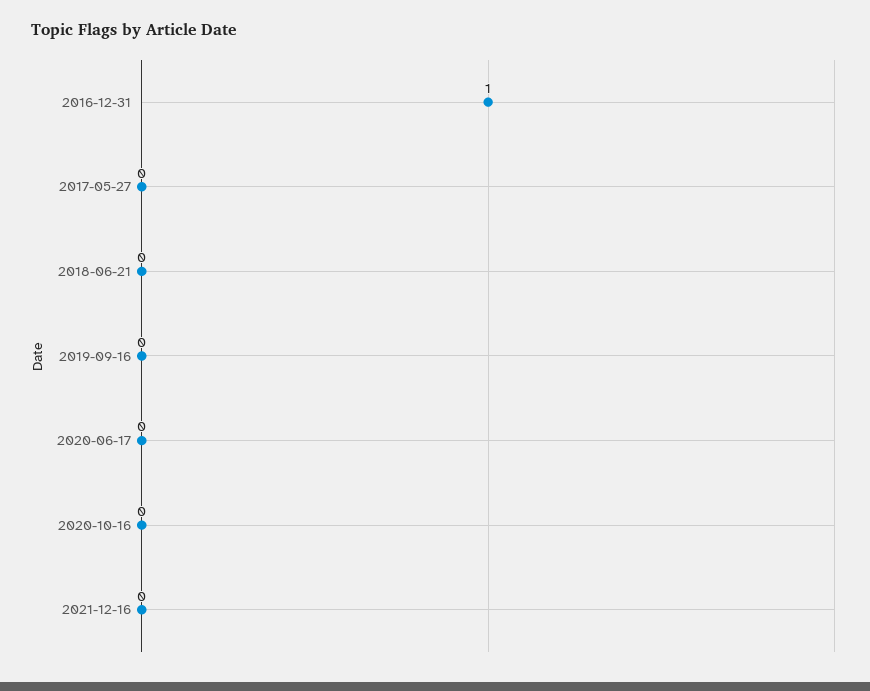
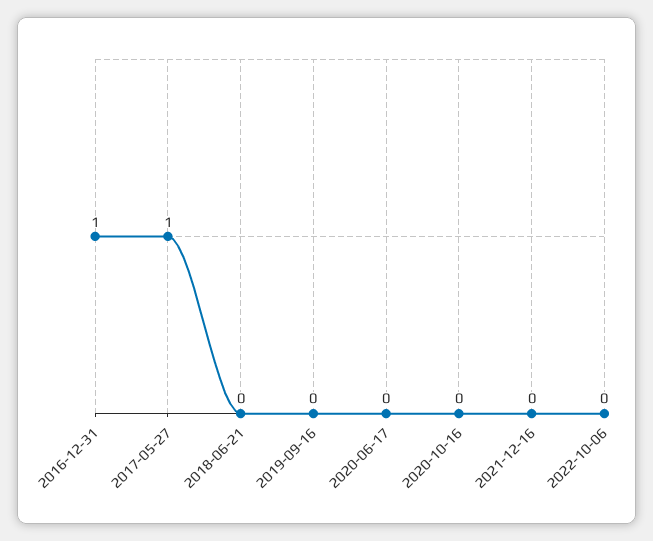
2017-05-27: 0 -> 1
2022-10-06: none -> 0

